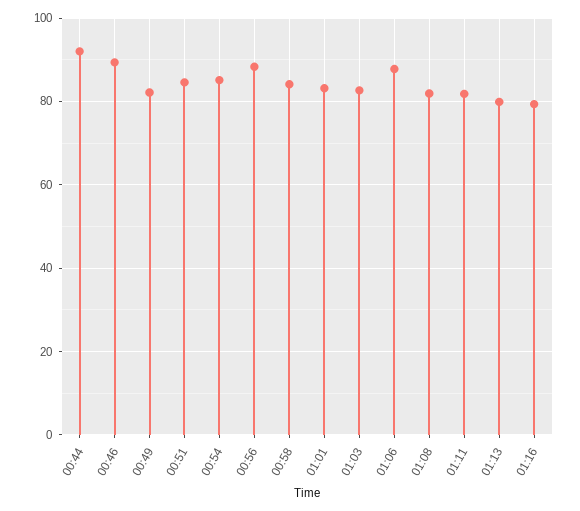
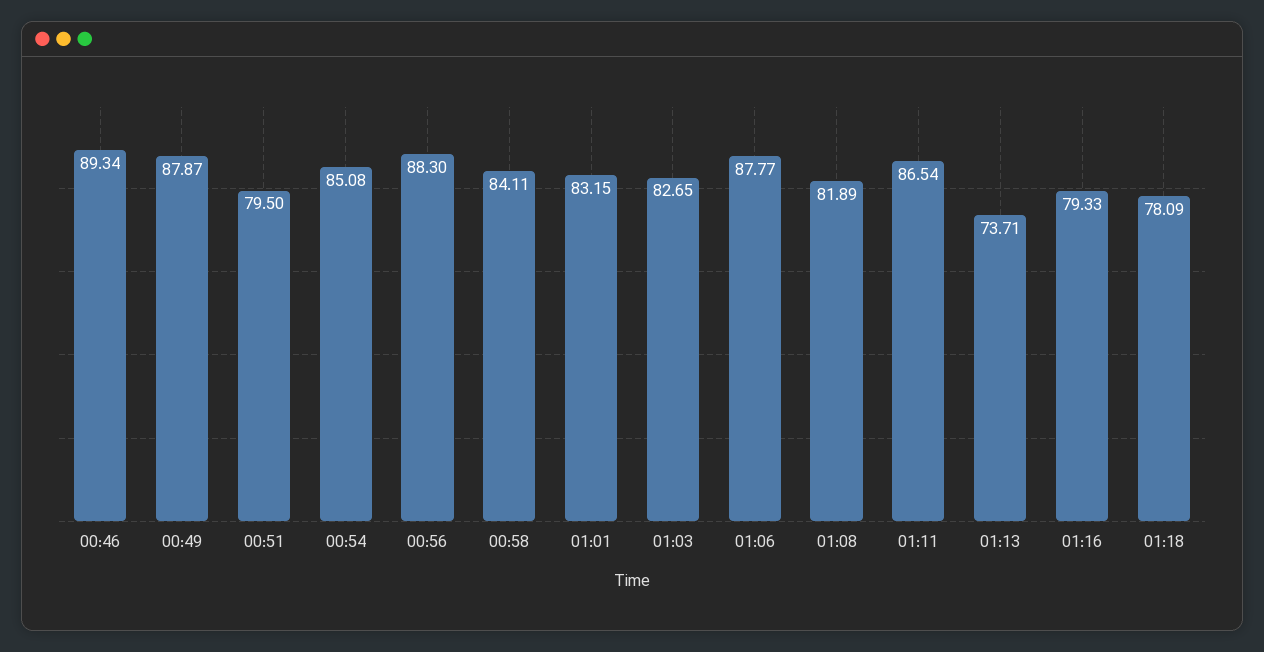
00:44: 92 -> none
00:49: 82 -> 87.87
00:51: 84 -> 79.5
01:11: 82 -> 86.54
01:13: 80 -> 73.71
01:18: none -> 78.09

